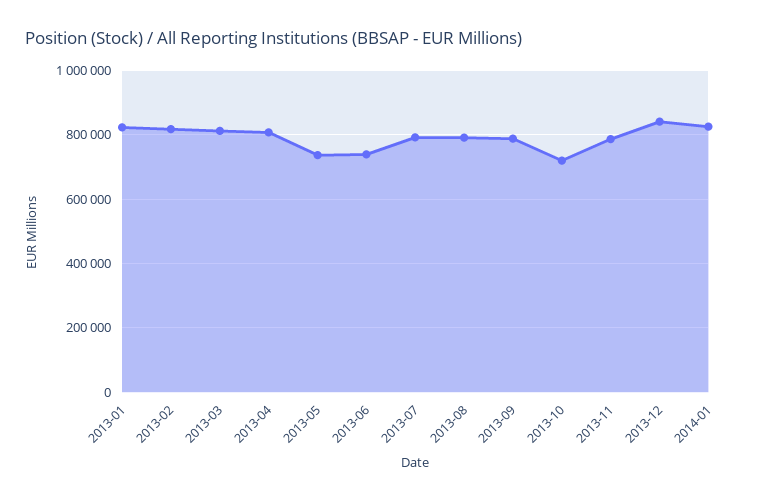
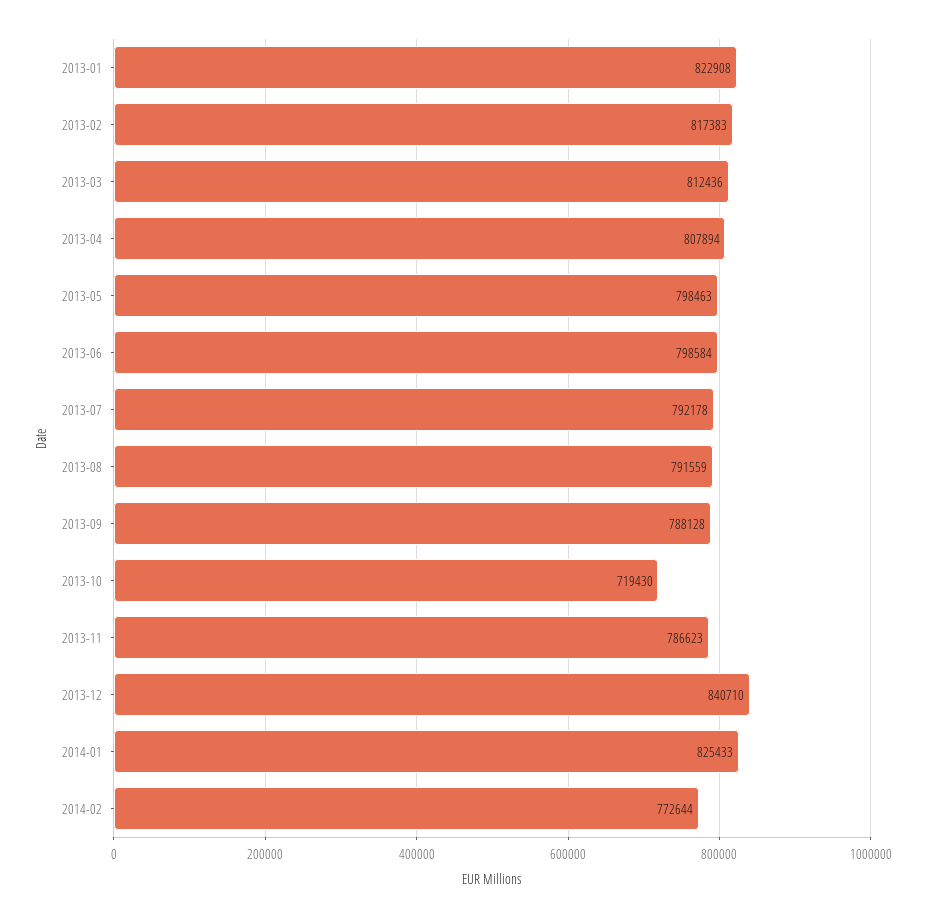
2013-05: 740000 -> 798463
2013-06: 740000 -> 798584
2014-02: none -> 772644

